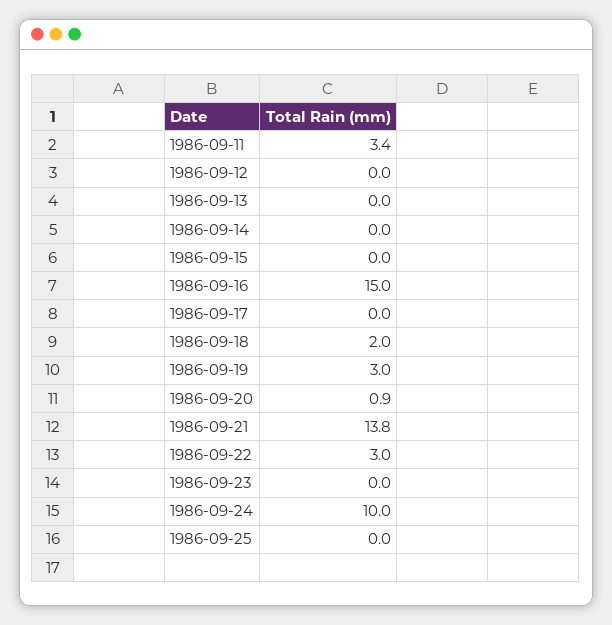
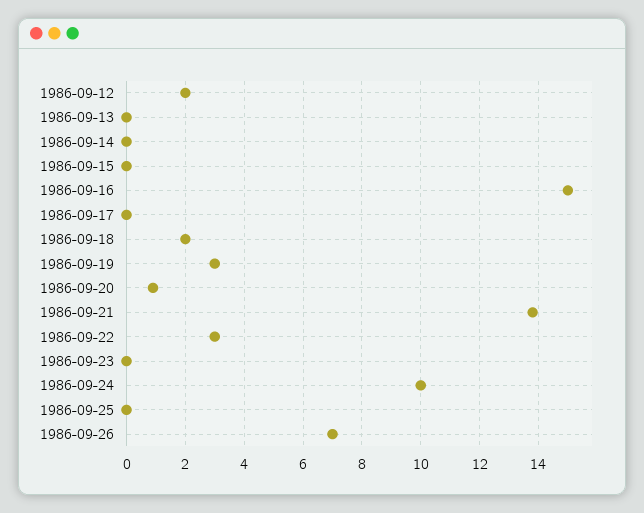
1986-09-11: 3.4 -> none
1986-09-12: 0 -> 2
1986-09-26: none -> 7

